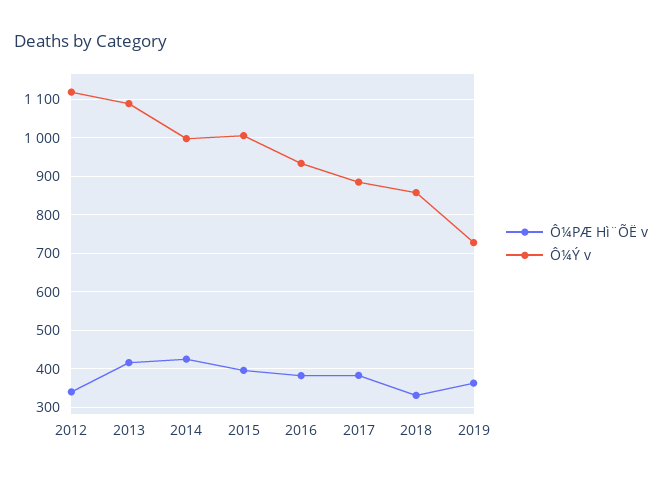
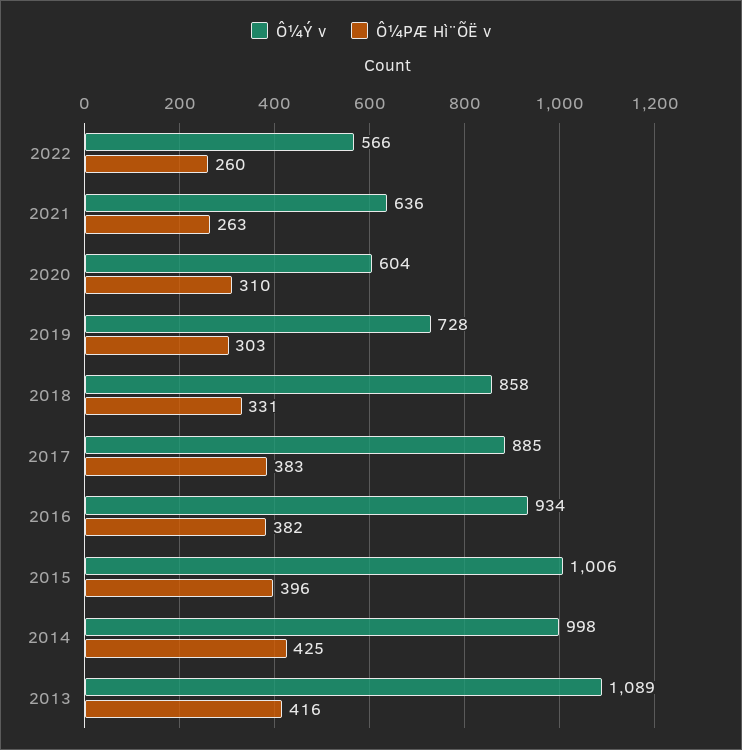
Ô¼PÆ Hì¨ÕË v, 2012: 340 -> none
Ô¼Ý v, 2012: 1120 -> none
Ô¼PÆ Hì¨ÕË v, 2019: 360 -> 303
Ô¼Ý v, 2022: none -> 566
Ô¼PÆ Hì¨ÕË v, 2022: none -> 260
Ô¼Ý v, 2021: none -> 636
Ô¼PÆ Hì¨ÕË v, 2021: none -> 263
Ô¼Ý v, 2020: none -> 604
Ô¼PÆ Hì¨ÕË v, 2020: none -> 310

